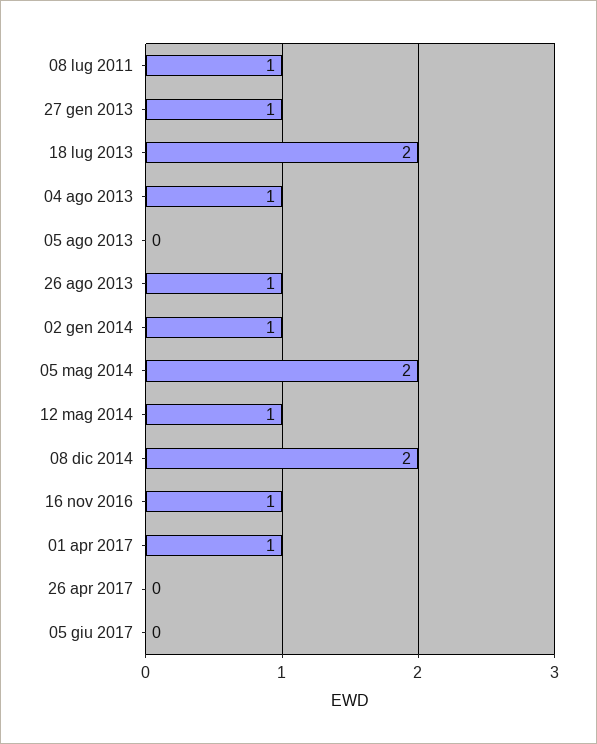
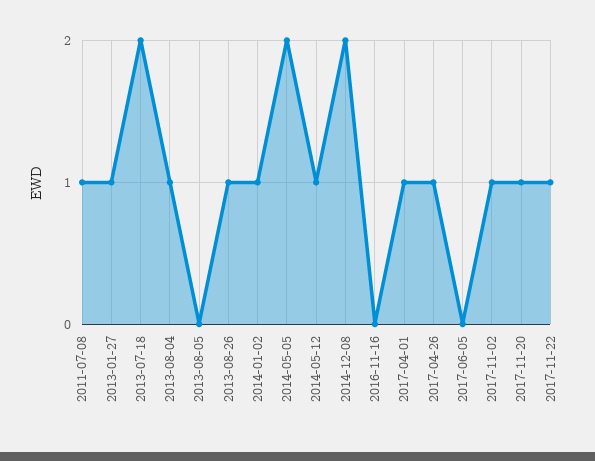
16 nov 2016: 1 -> 0
26 apr 2017: 0 -> 1
2017-11-02: none -> 1
2017-11-20: none -> 1
2017-11-22: none -> 1

